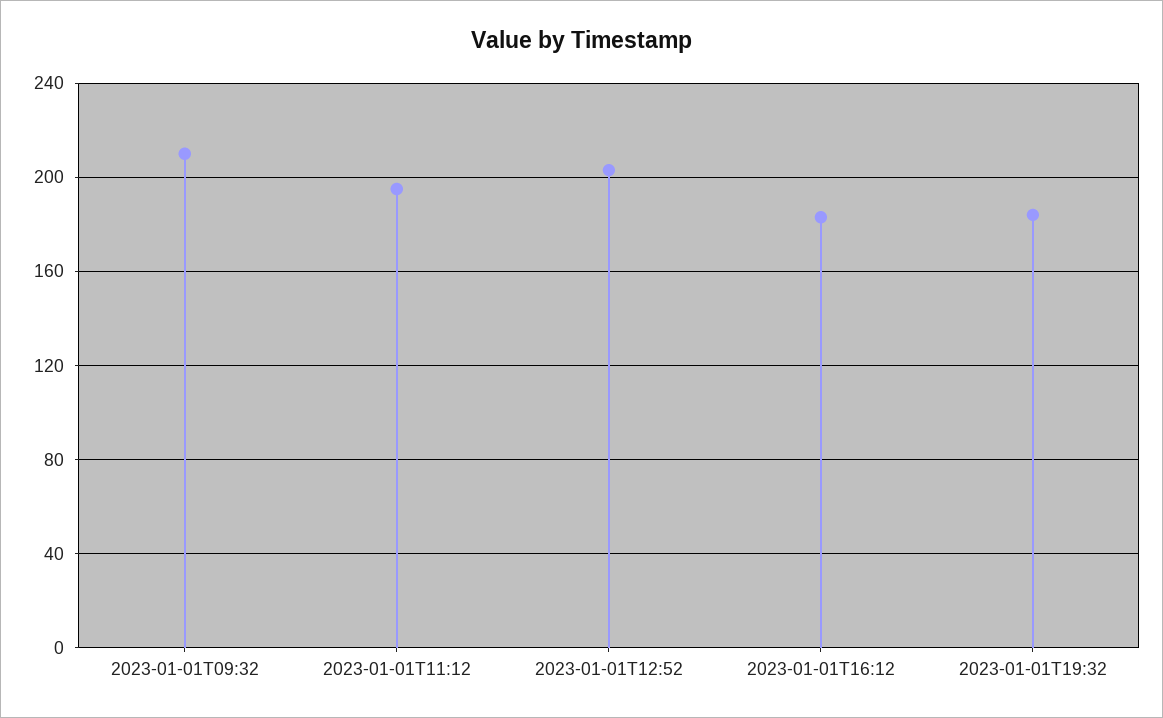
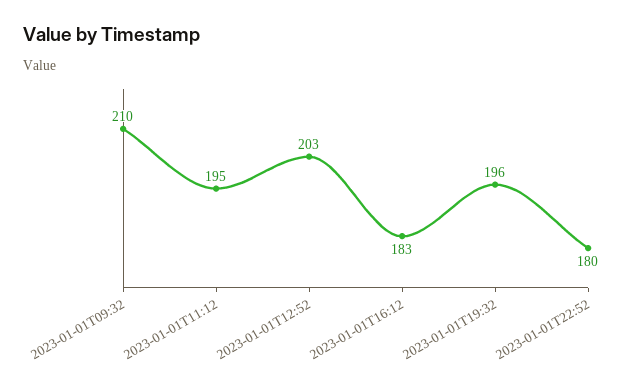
2023-01-01T19:32: 185 -> 196
2023-01-01T22:52: none -> 180

